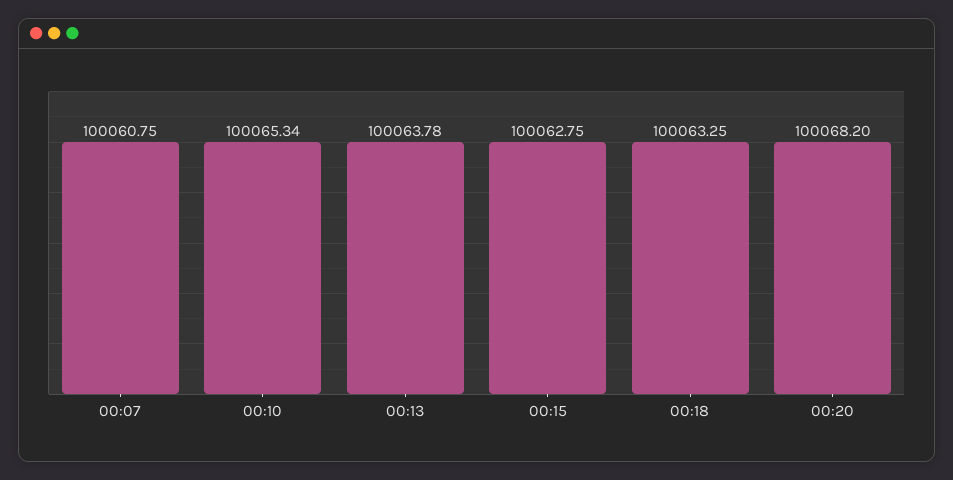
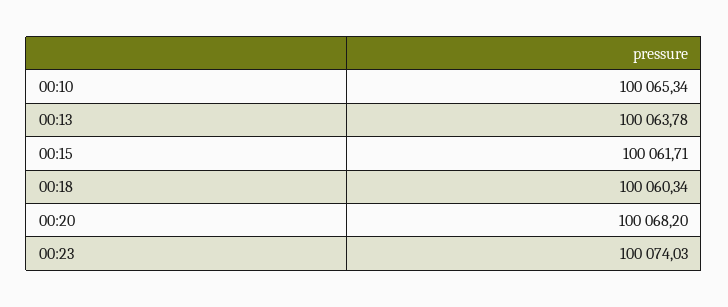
00:07: 100060.75 -> none
00:15: 100062.75 -> 100061.71
00:18: 100063.25 -> 100060.34
00:23: none -> 100074.03

